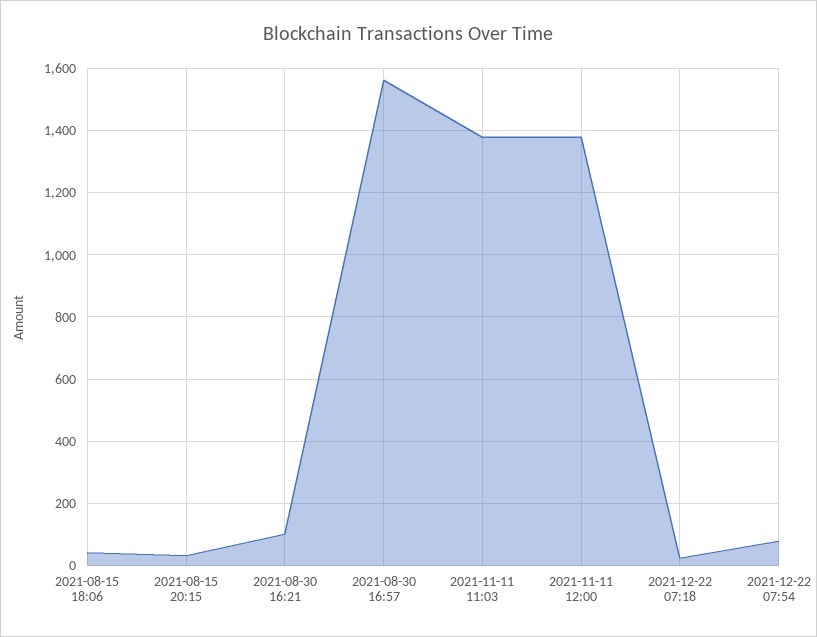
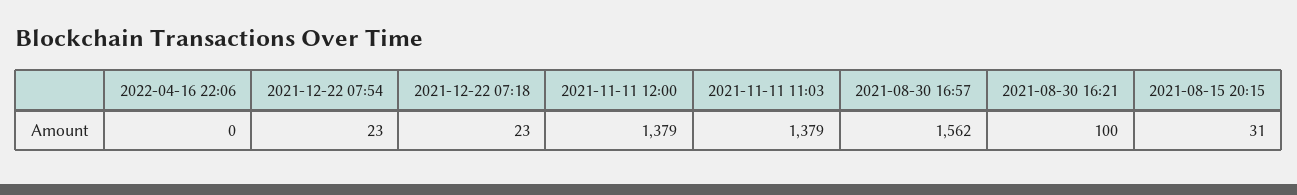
2021-08-15 18:06: 40 -> none
2021-12-22 07:54: 80 -> 23
2022-04-16 22:06: none -> 0

